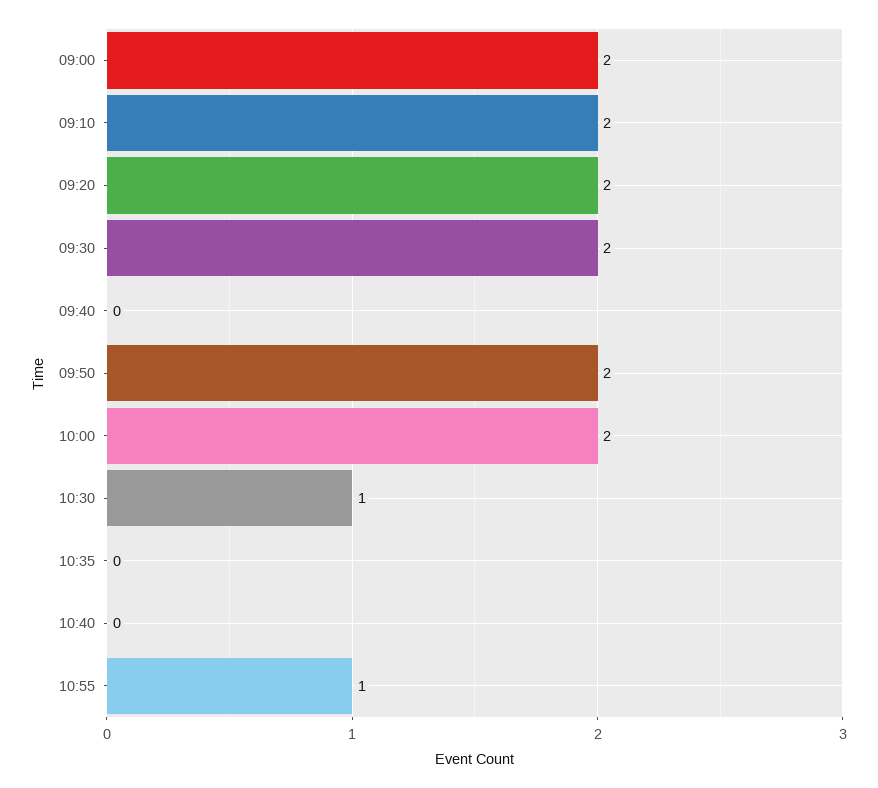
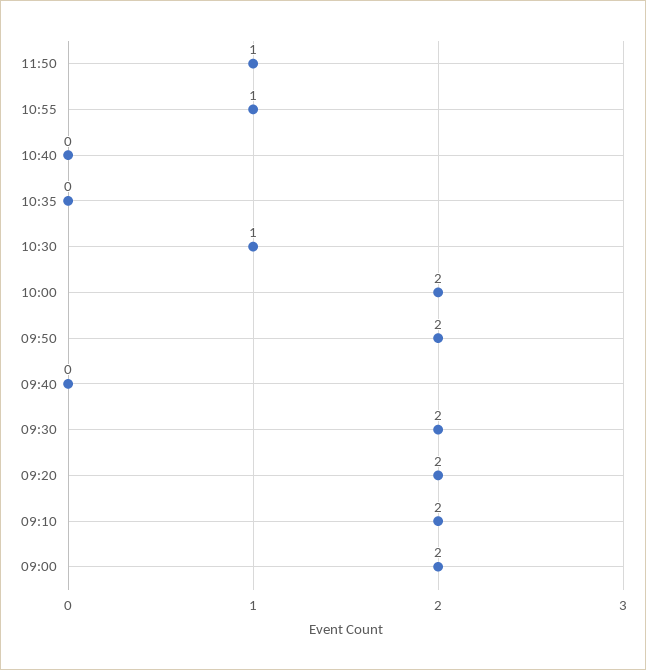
11:50: none -> 1

